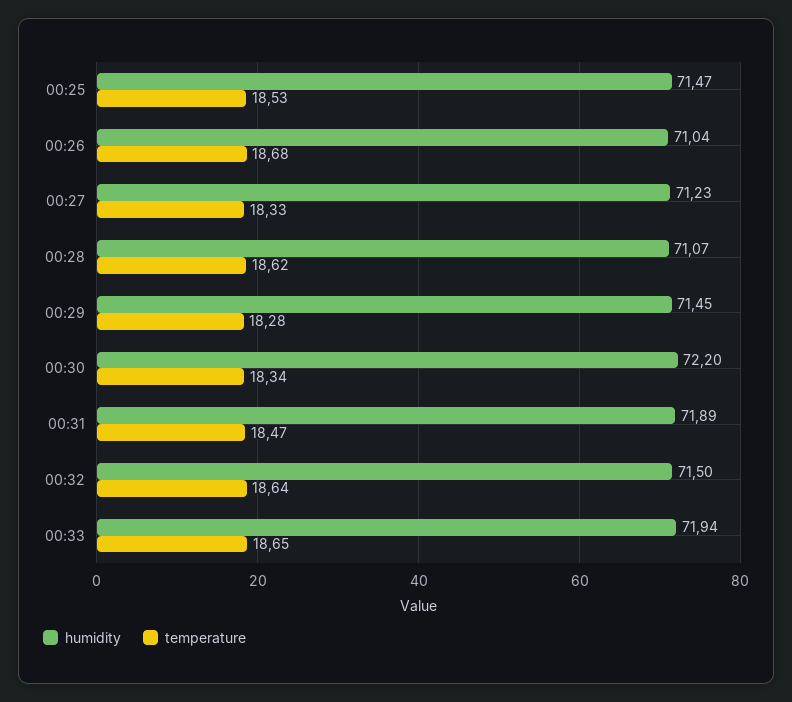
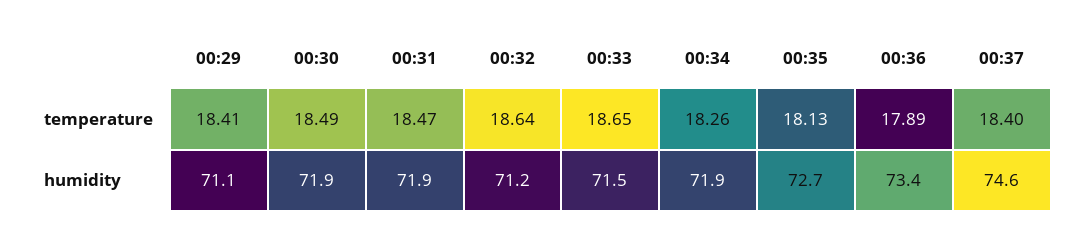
humidity, 00:25: 71.47 -> none
temperature, 00:25: 18.53 -> none
humidity, 00:26: 71.04 -> none
temperature, 00:26: 18.68 -> none
humidity, 00:27: 71.23 -> none
temperature, 00:27: 18.33 -> none
humidity, 00:28: 71.07 -> none
temperature, 00:28: 18.62 -> none
humidity, 00:29: 71.45 -> 71.1
temperature, 00:29: 18.28 -> 18.41
humidity, 00:30: 72.2 -> 71.9
temperature, 00:30: 18.34 -> 18.49
humidity, 00:32: 71.5 -> 71.2
humidity, 00:33: 71.94 -> 71.5
temperature, 00:34: none -> 18.26
temperature, 00:35: none -> 18.13
temperature, 00:36: none -> 17.89
temperature, 00:37: none -> 18.4
humidity, 00:34: none -> 71.9
humidity, 00:35: none -> 72.7
humidity, 00:36: none -> 73.4
humidity, 00:37: none -> 74.6

